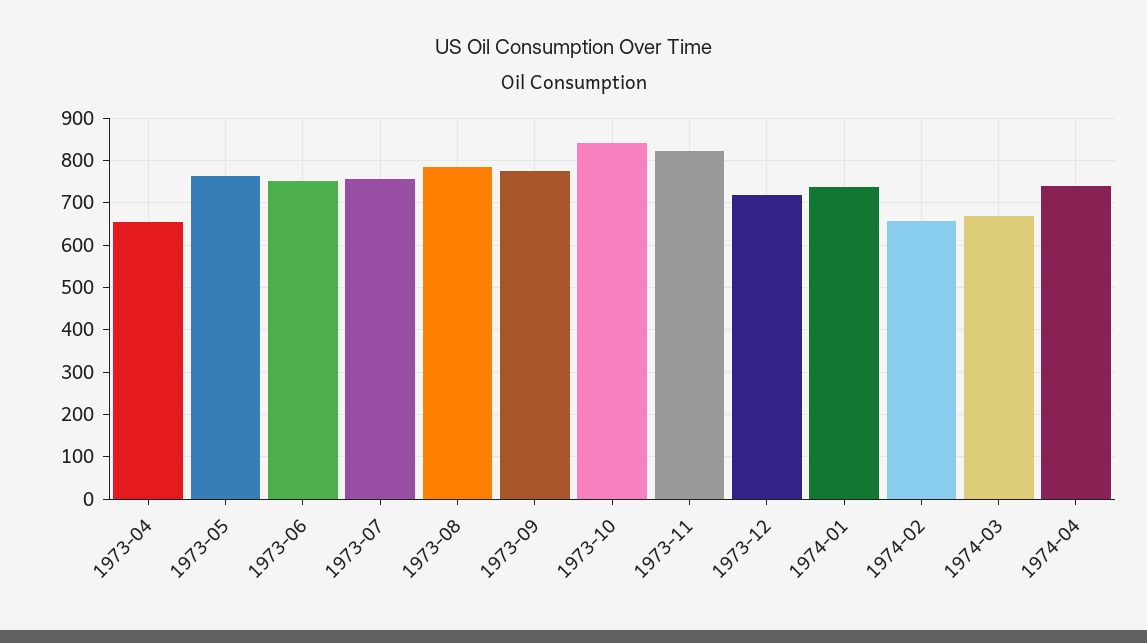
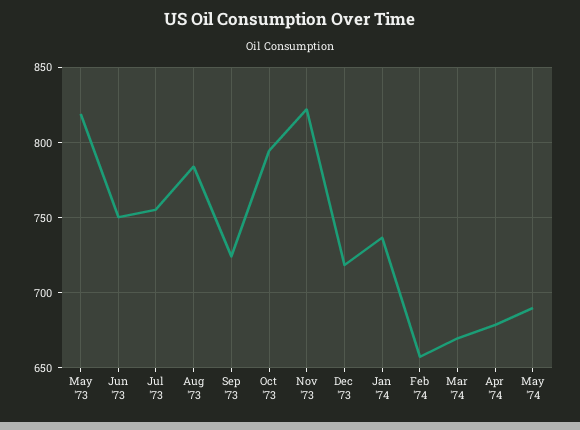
1973-04: 660 -> none
1973-05: 760 -> 820
1973-09: 780 -> 725
1973-10: 840 -> 795
1974-04: 740 -> 680
May '74: none -> 690

